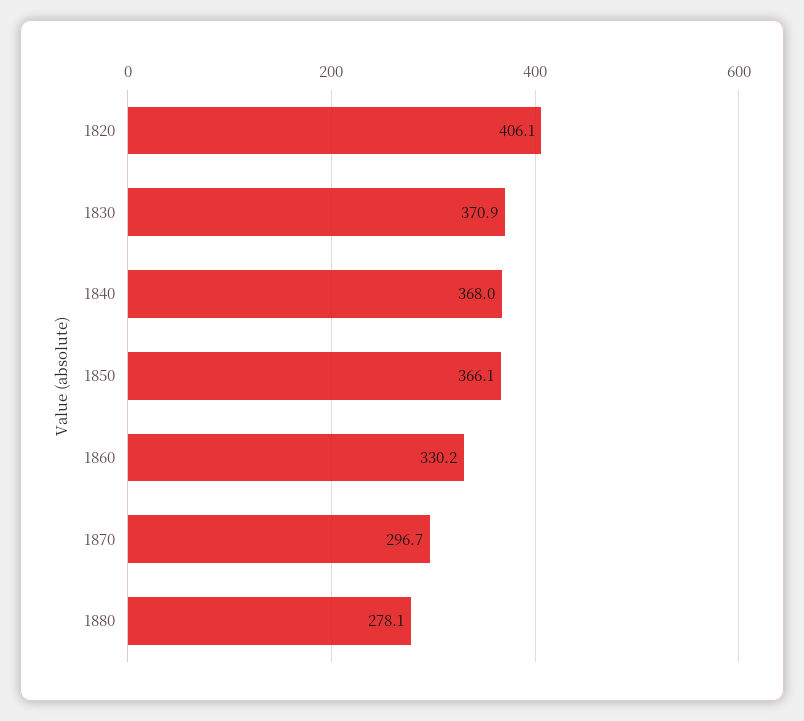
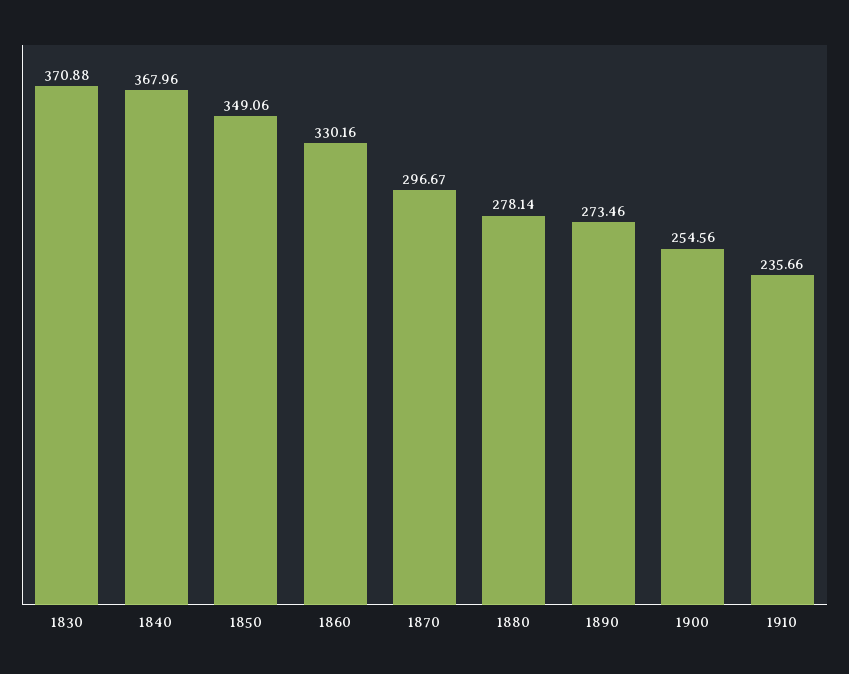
1820: 406.1 -> none
1850: 366.1 -> 349.06
1890: none -> 273.46
1900: none -> 254.56
1910: none -> 235.66

